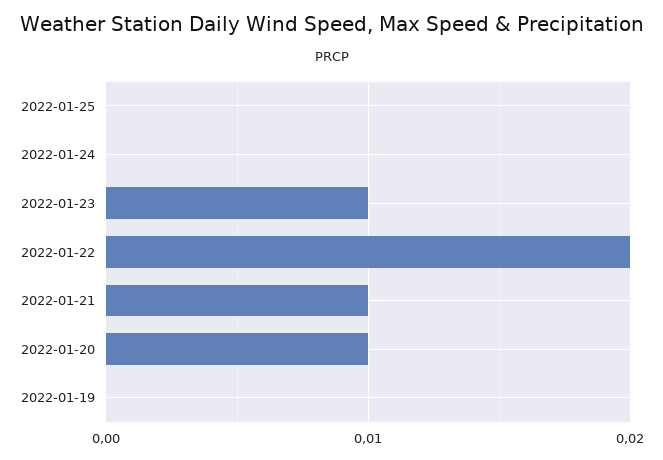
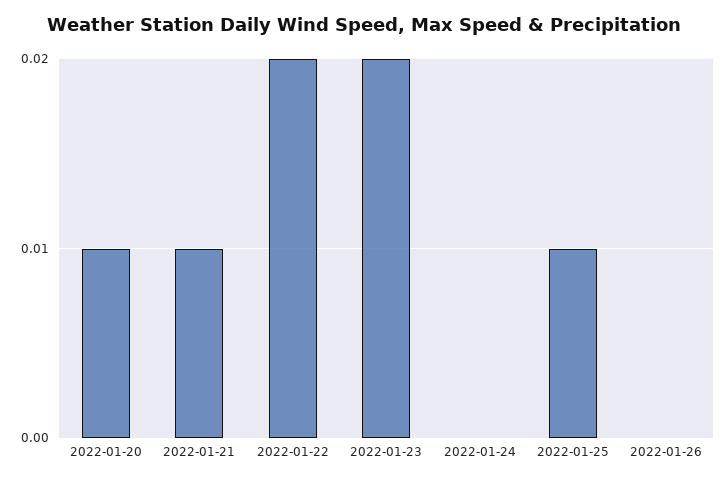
2022-01-25: 0 -> 0.01
2022-01-23: 0.01 -> 0.02
2022-01-19: 0 -> none
2022-01-26: none -> 0

